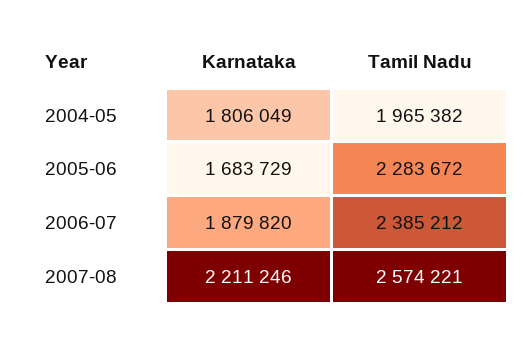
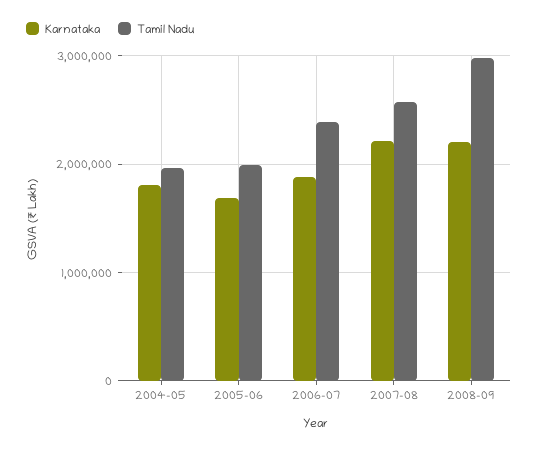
Tamil Nadu, 2005-06: 2283672 -> 2000000
Karnataka, 2008-09: none -> 2200000
Tamil Nadu, 2008-09: none -> 3000000

